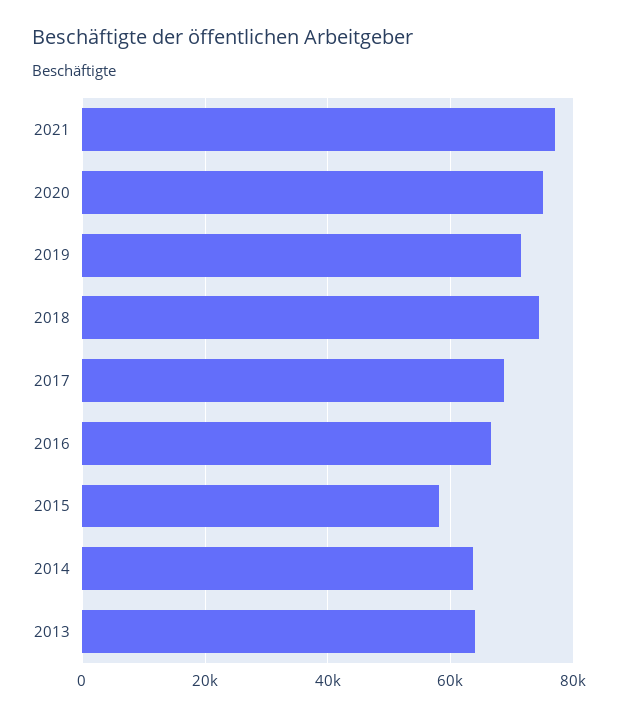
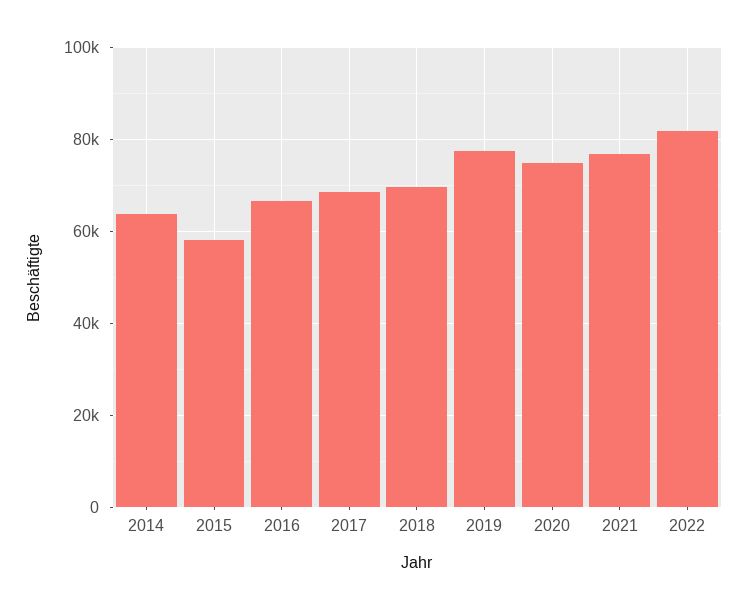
2019: 72000 -> 78000
2018: 74000 -> 70000
2013: 64000 -> none
2022: none -> 82000

